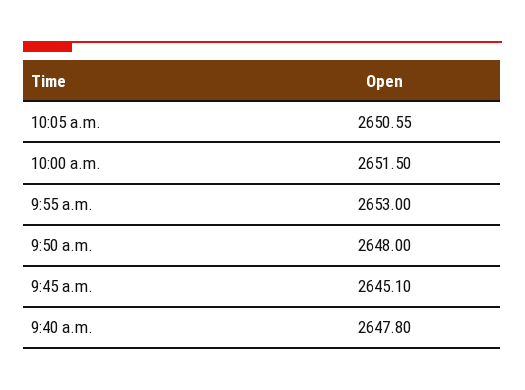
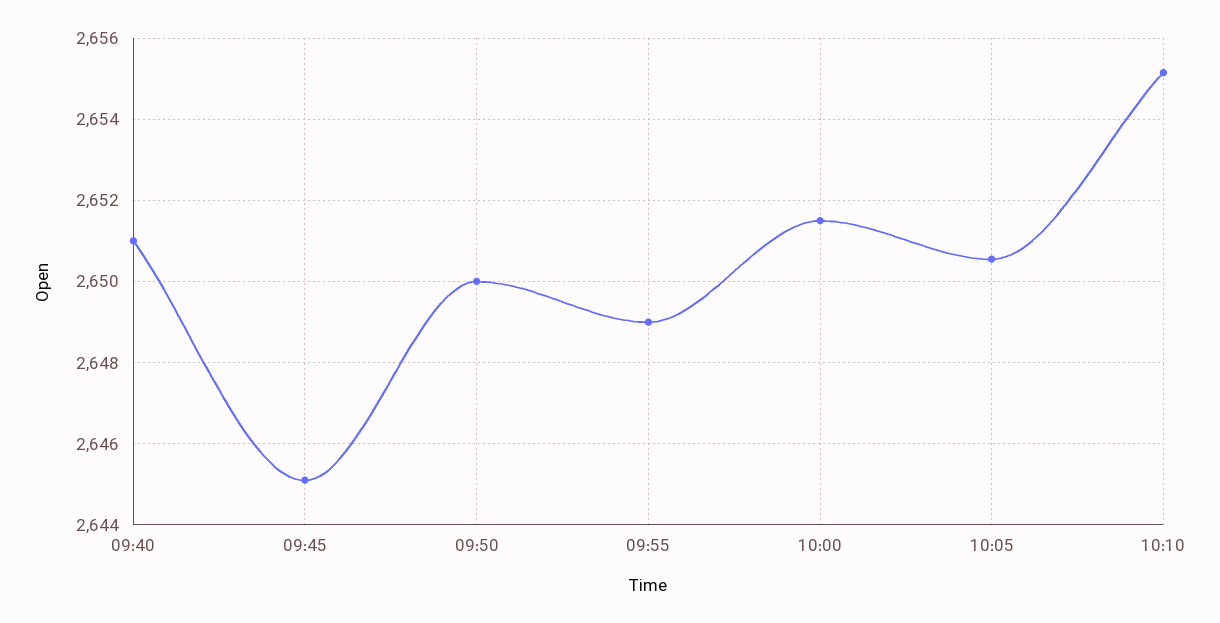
9:55 a.m.: 2653 -> 2649
9:50 a.m.: 2648 -> 2650
9:40 a.m.: 2647.8 -> 2651
10:10: none -> 2655.2

